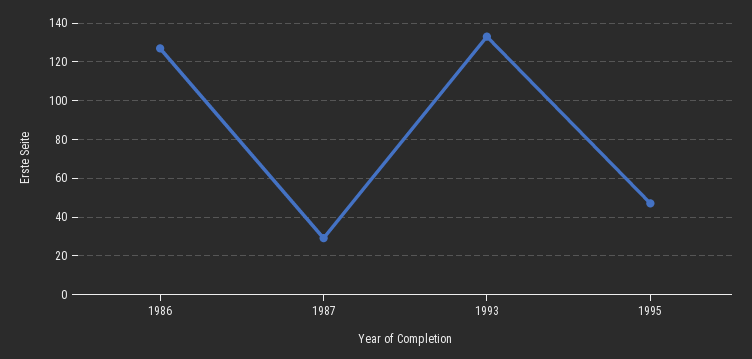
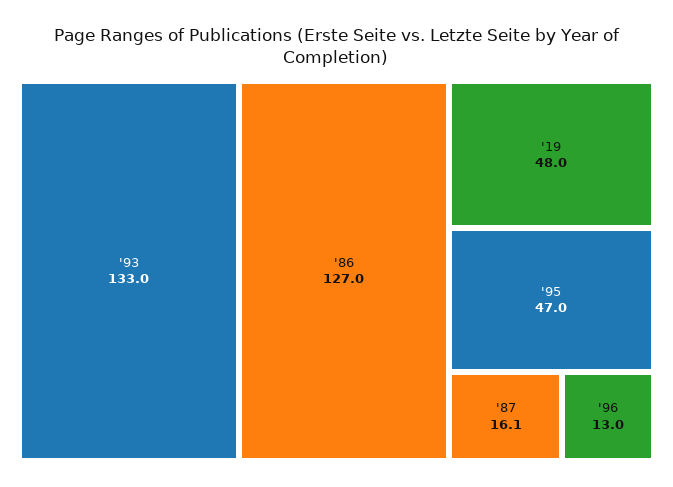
1987: 30 -> 16.1
'19: none -> 48
'96: none -> 13

